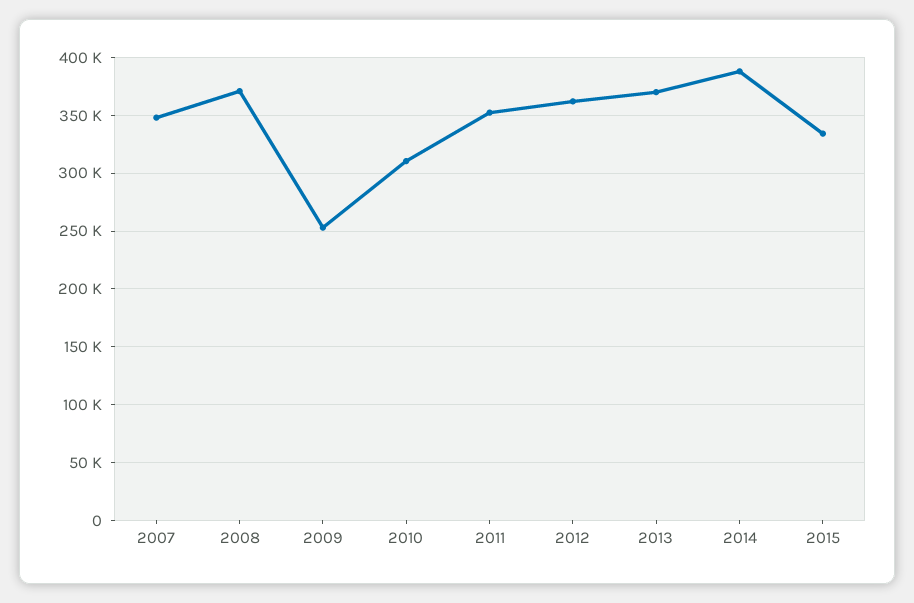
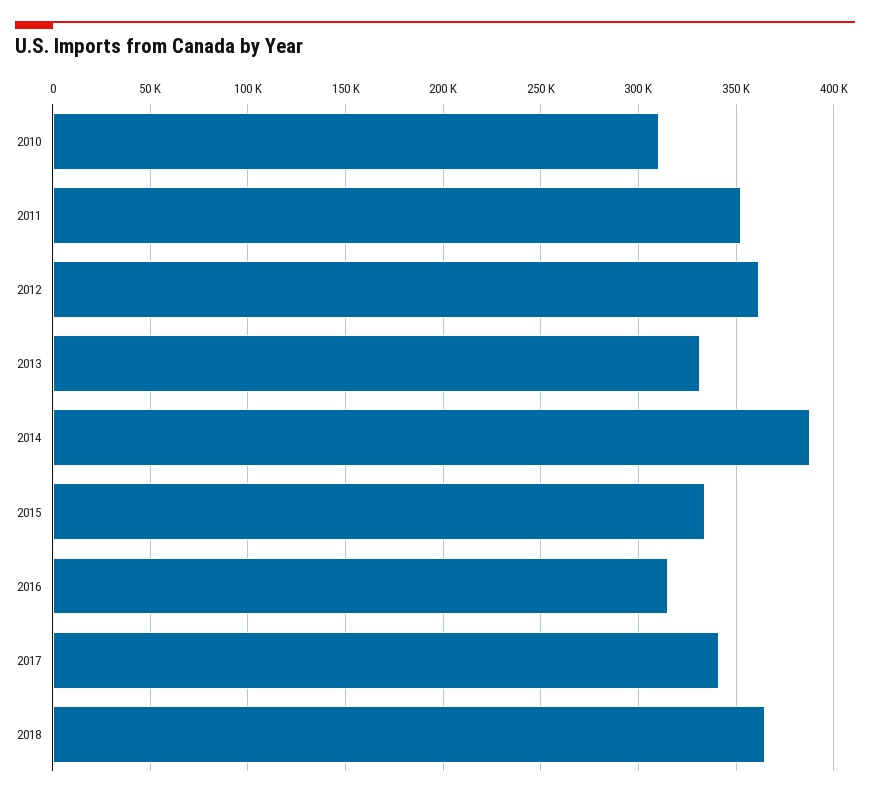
2007: 350000 -> none
2008: 370000 -> none
2009: 250000 -> none
2013: 370000 -> 330000
2016: none -> 315000
2017: none -> 340000
2018: none -> 365000

